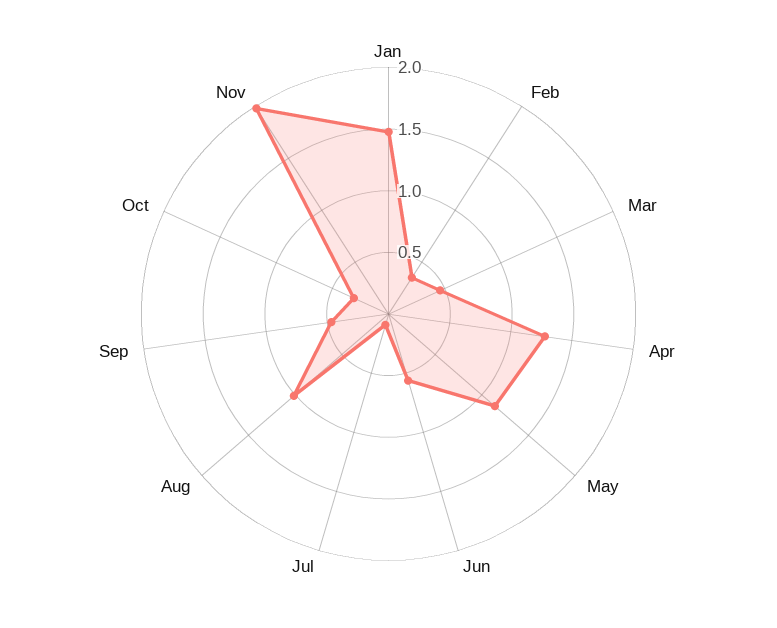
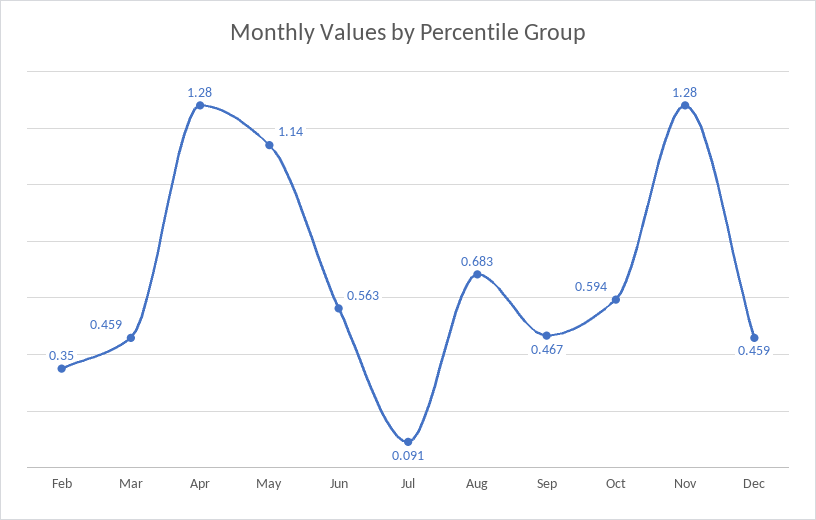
Jan: 1.5 -> none
Aug: 1 -> 0.683
Oct: 0.3 -> 0.594
Nov: 2 -> 1.28
Dec: none -> 0.459

